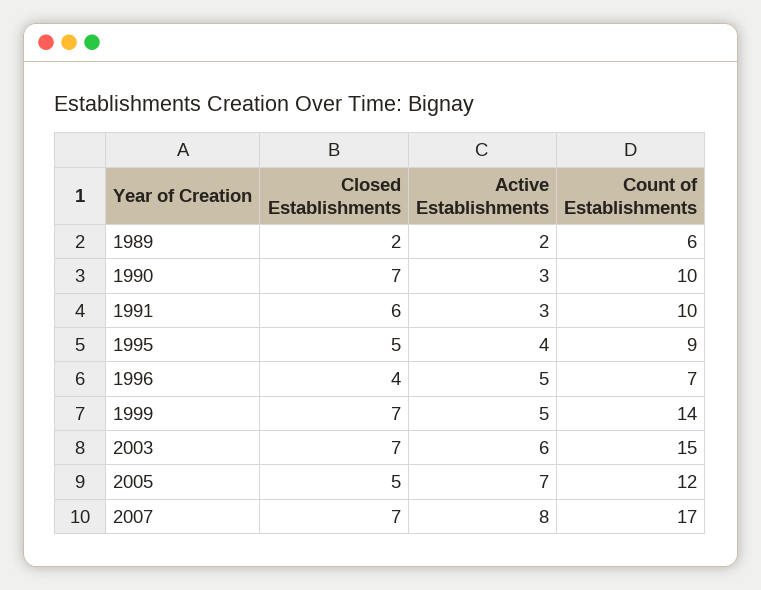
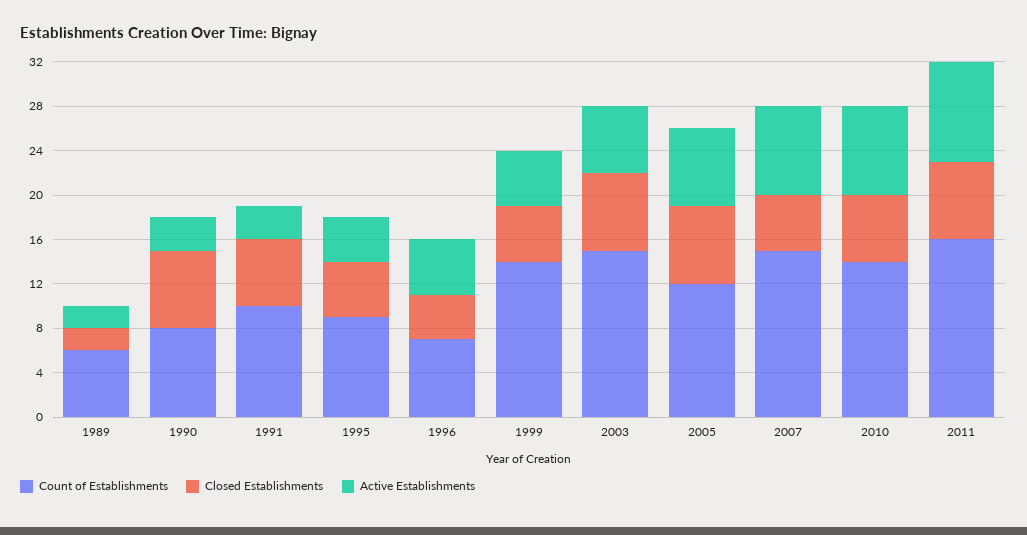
Count of Establishments, 1990: 10 -> 8
Closed Establishments, 1999: 7 -> 5
Closed Establishments, 2005: 5 -> 7
Closed Establishments, 2007: 7 -> 5
Count of Establishments, 2007: 17 -> 15
Count of Establishments, 2010: none -> 14
Closed Establishments, 2010: none -> 6
Active Establishments, 2010: none -> 8
Count of Establishments, 2011: none -> 16
Closed Establishments, 2011: none -> 7
Active Establishments, 2011: none -> 9

